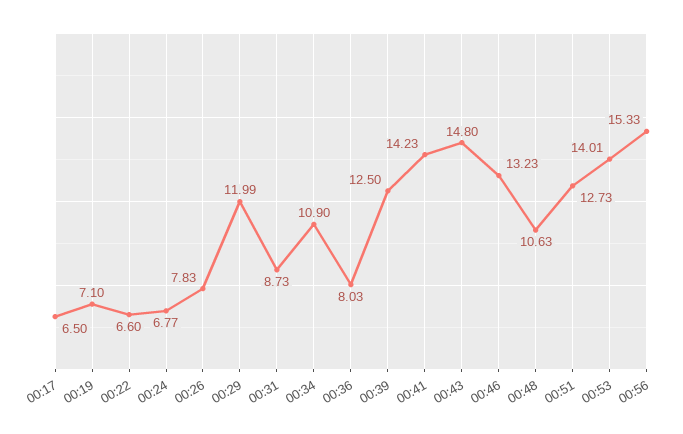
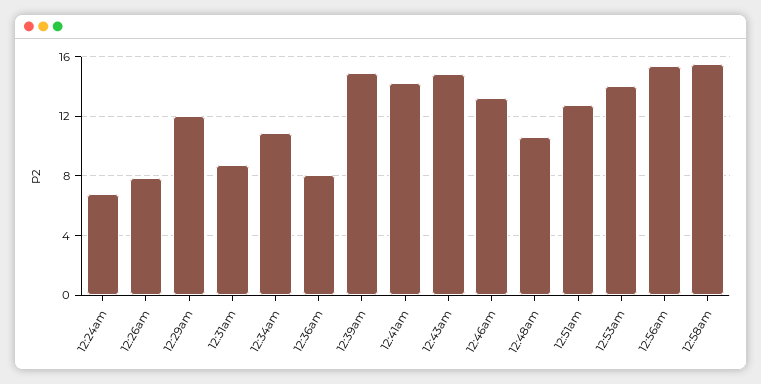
00:17: 6.5 -> none
00:19: 7.1 -> none
00:22: 6.6 -> none
00:39: 12.5 -> 15
12:58am: none -> 15.5

